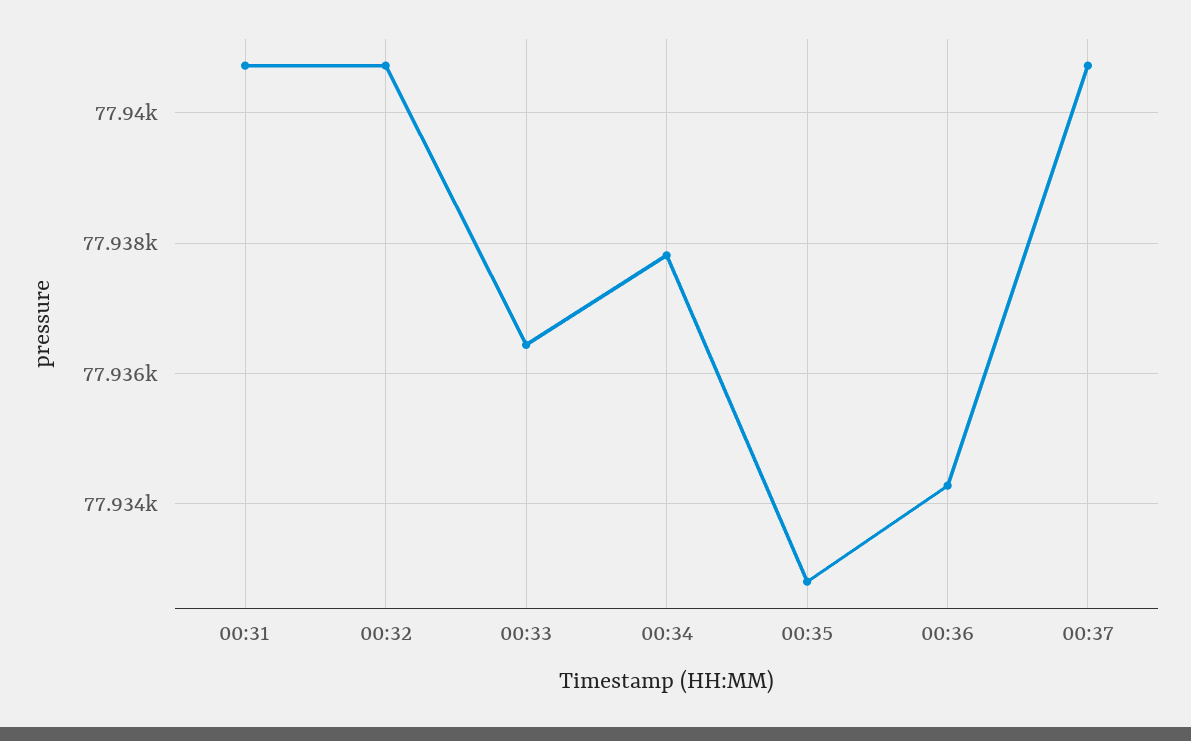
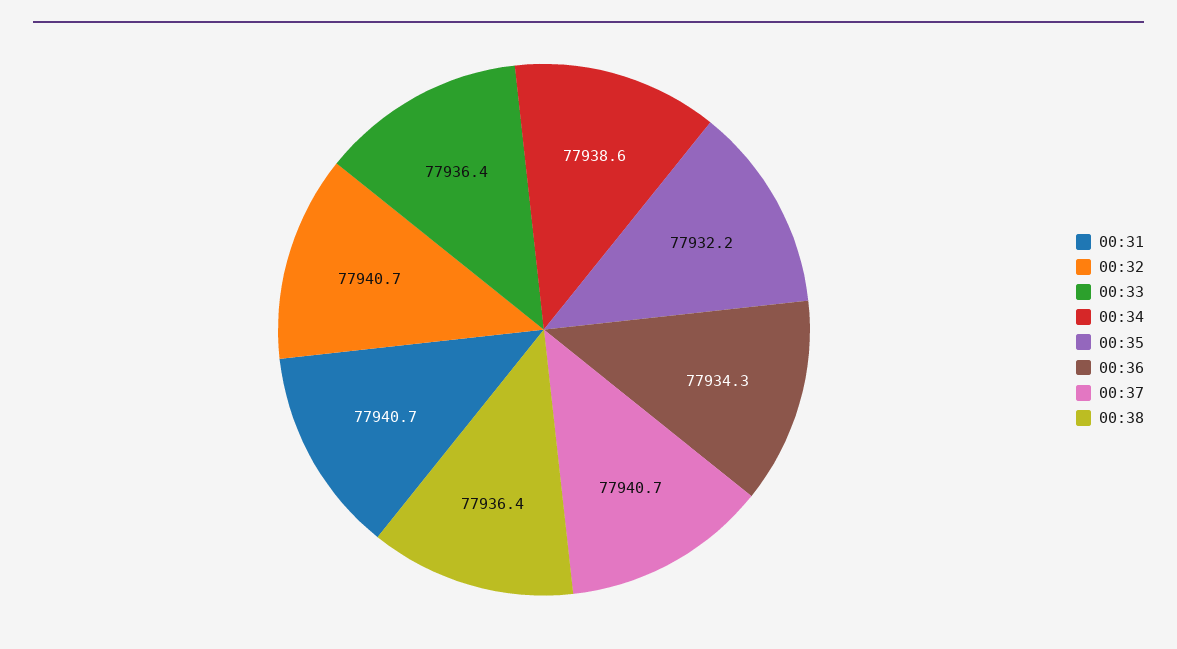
00:34: 77937.8 -> 77938.6
00:35: 77932.8 -> 77932.2
00:38: none -> 77936.4

